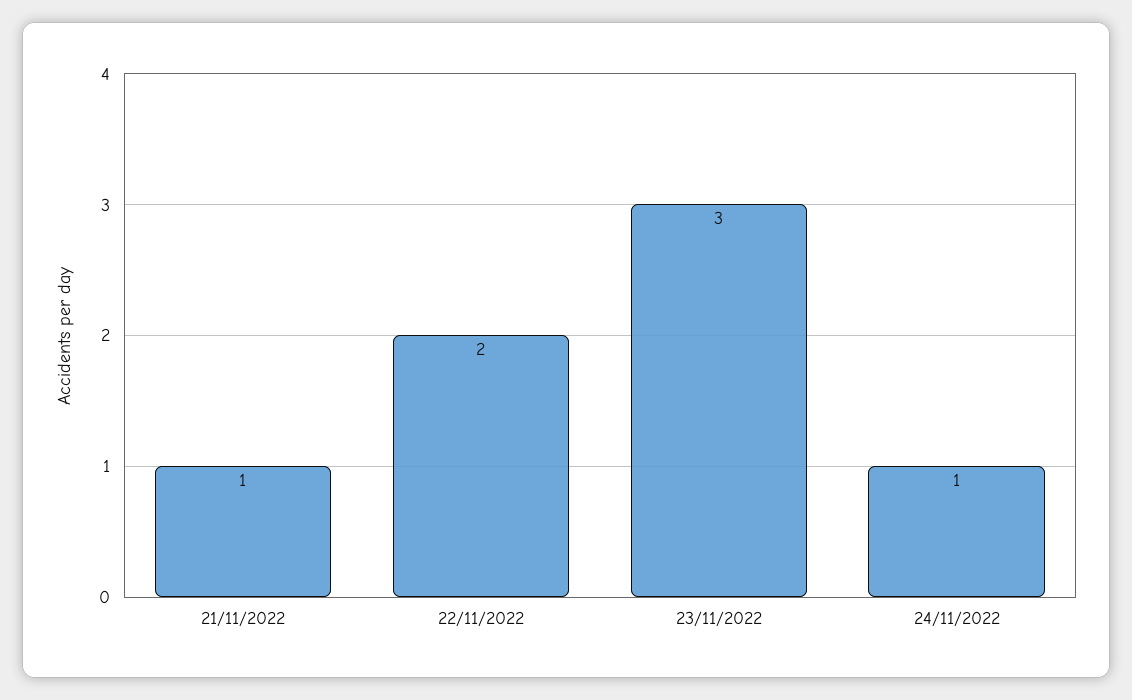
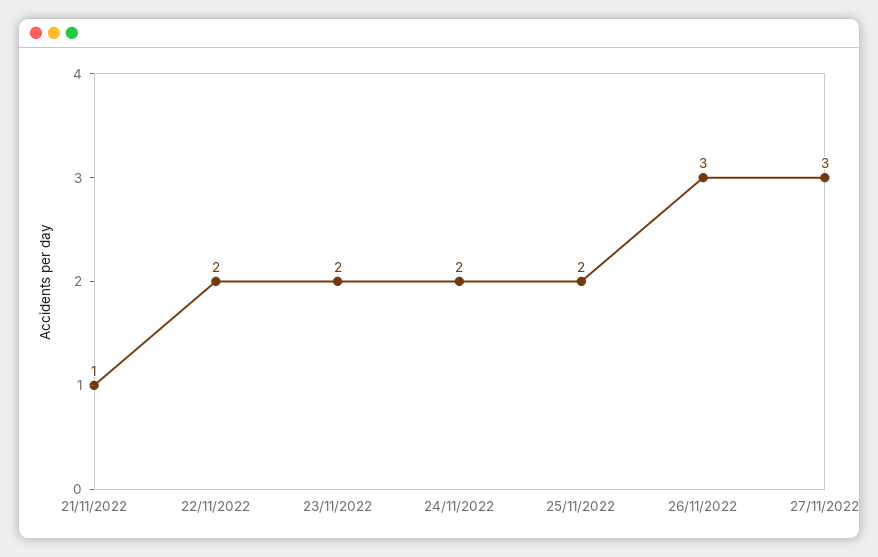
23/11/2022: 3 -> 2
24/11/2022: 1 -> 2
25/11/2022: none -> 2
26/11/2022: none -> 3
27/11/2022: none -> 3

